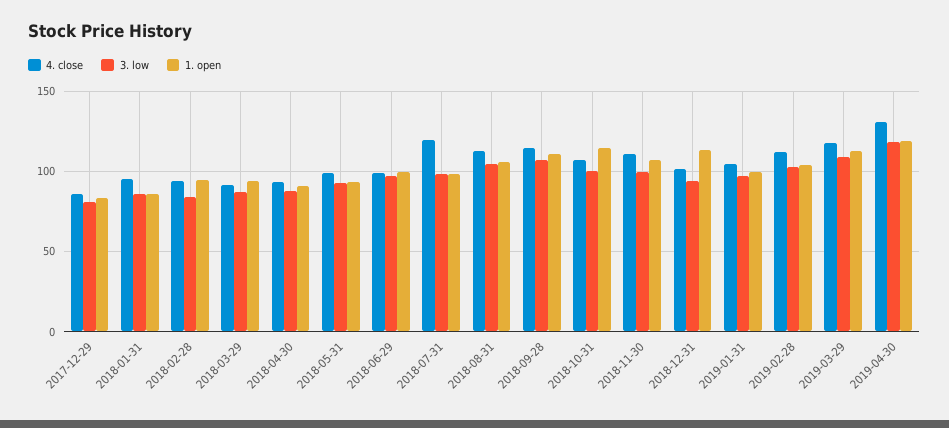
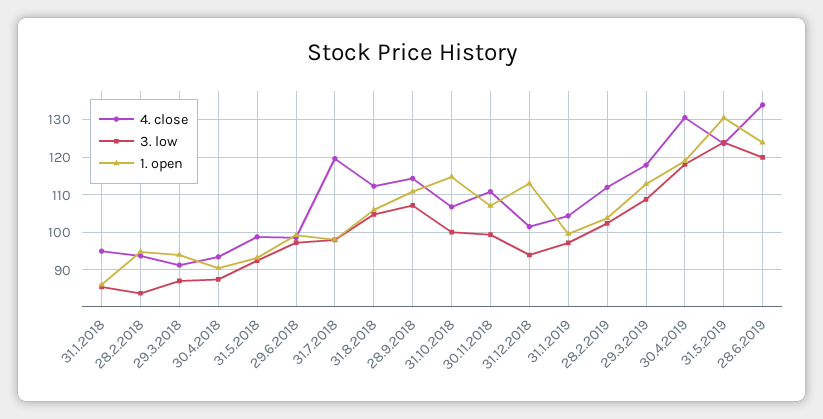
4. close, 2017-12-29: 85 -> none
3. low, 2017-12-29: 80 -> none
1. open, 2017-12-29: 85 -> none
4. close, 31.5.2019: none -> 124
3. low, 31.5.2019: none -> 124
1. open, 31.5.2019: none -> 130
4. close, 28.6.2019: none -> 134
3. low, 28.6.2019: none -> 120
1. open, 28.6.2019: none -> 124

